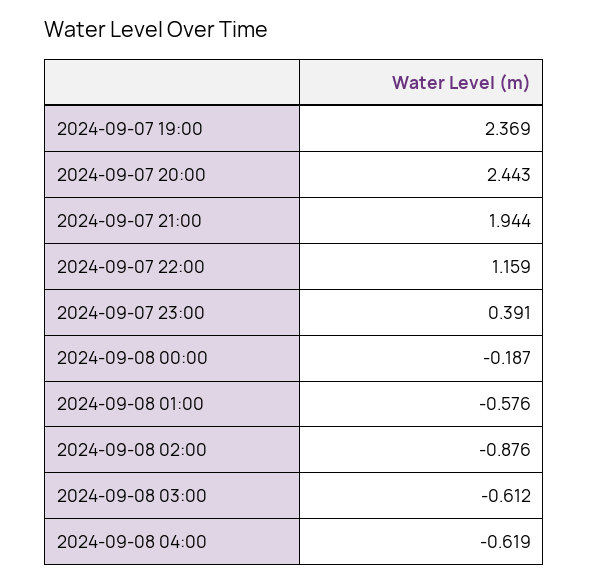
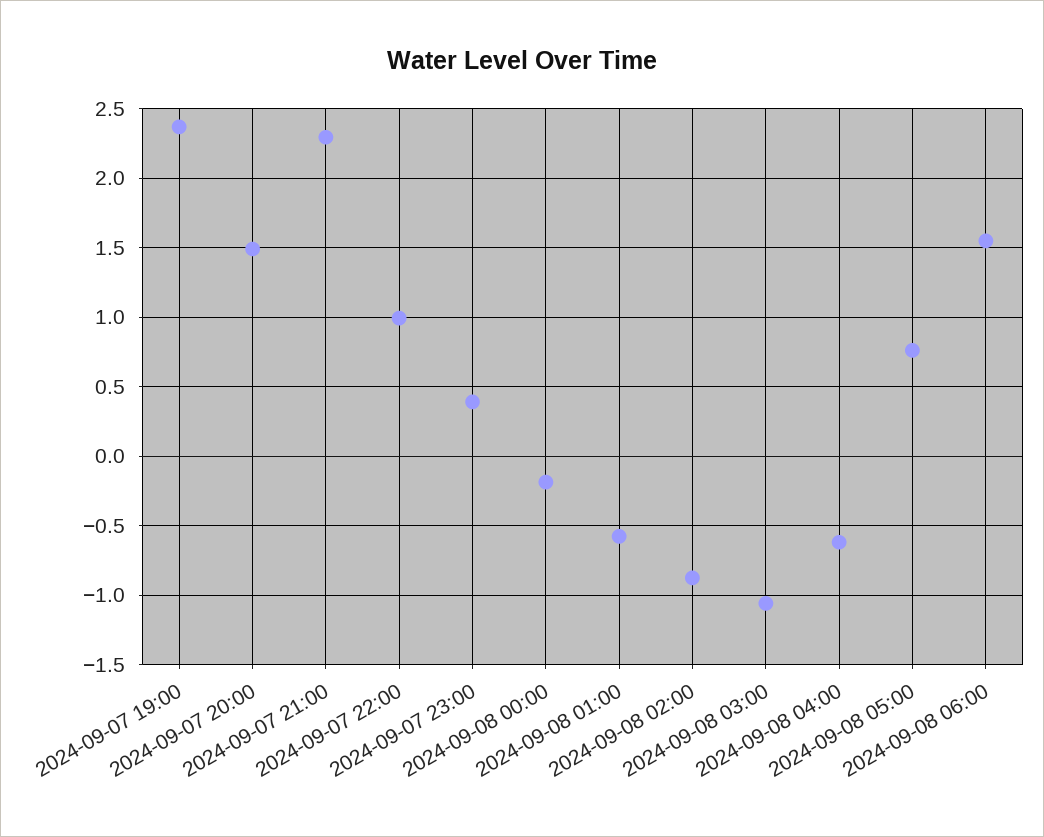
2024-09-07 20:00: 2.443 -> 1.5
2024-09-07 21:00: 1.944 -> 2.3
2024-09-07 22:00: 1.159 -> 1
2024-09-08 03:00: -0.612 -> -1.05
2024-09-08 05:00: none -> 0.75
2024-09-08 06:00: none -> 1.55

